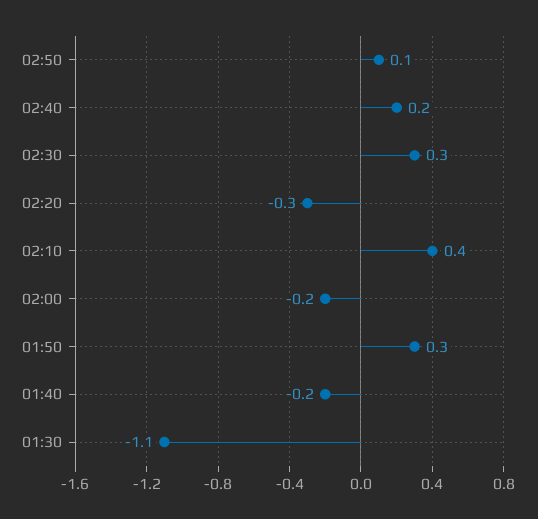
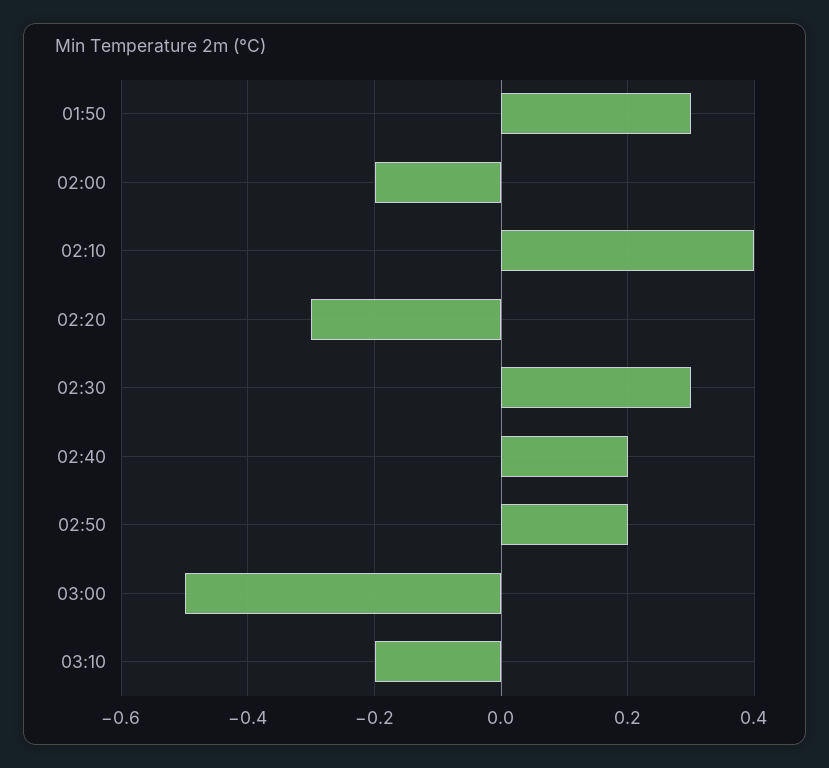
02:50: 0.1 -> 0.2
01:40: -0.2 -> none
01:30: -1.1 -> none
03:00: none -> -0.5
03:10: none -> -0.2

